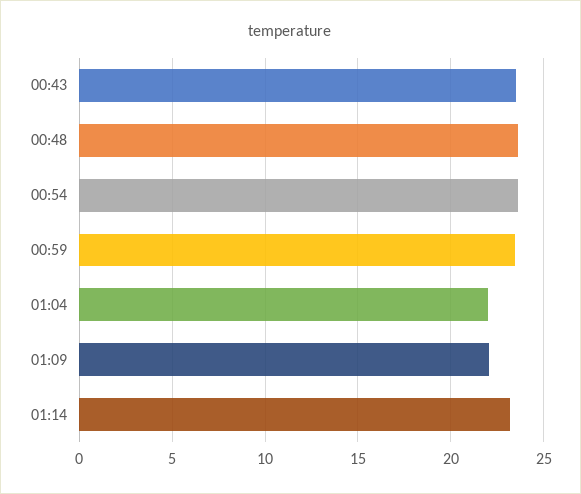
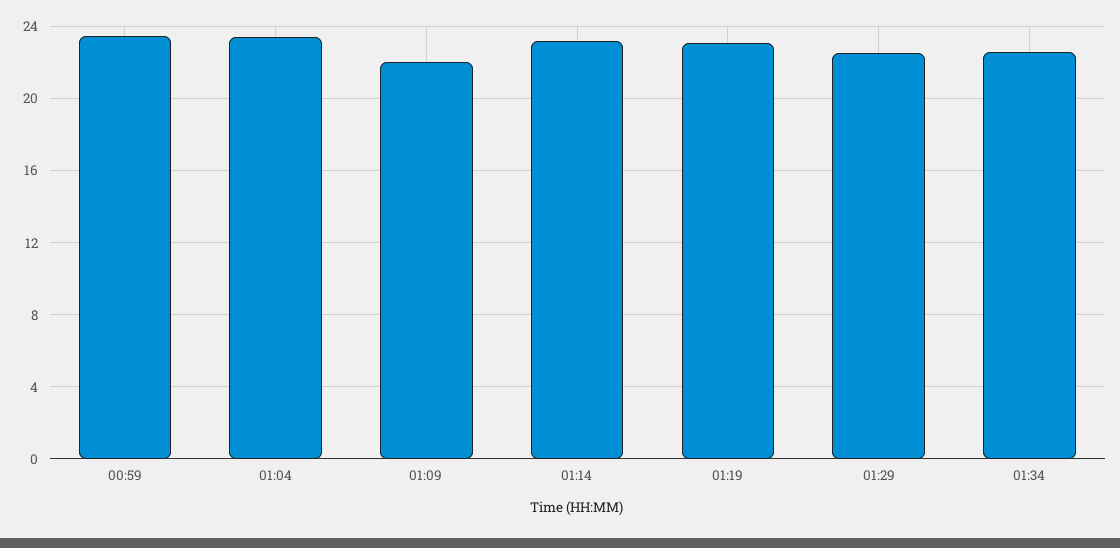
00:43: 23.5 -> none
00:48: 23.5 -> none
00:54: 23.5 -> none
01:04: 22 -> 23.5
01:19: none -> 23
01:29: none -> 22.5
01:34: none -> 22.5

